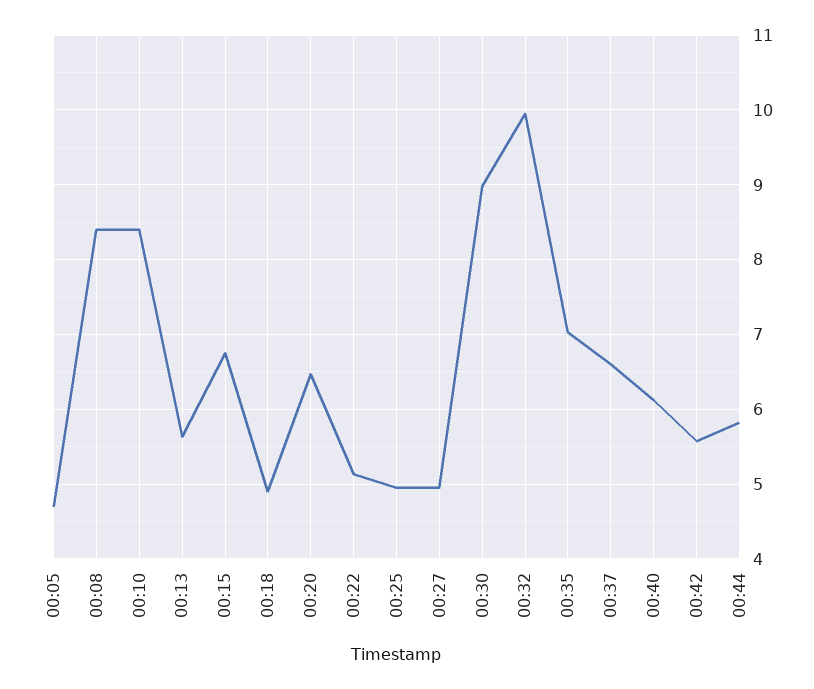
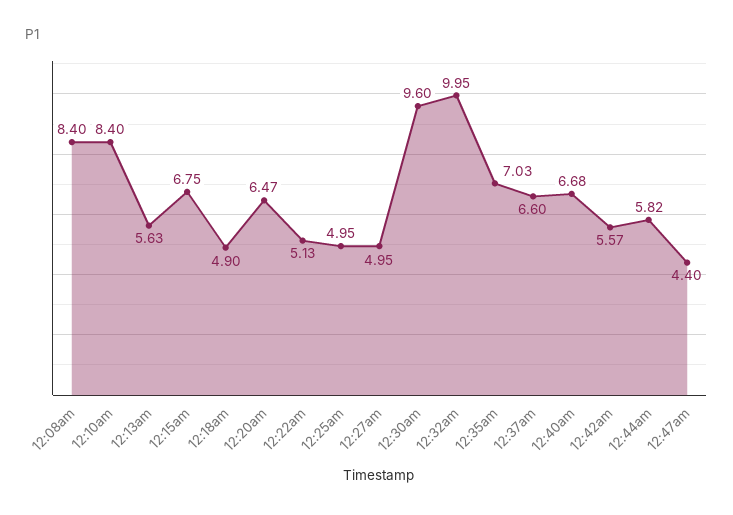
00:05: 4.7 -> none
00:30: 9 -> 9.6
00:40: 6.1 -> 6.68
12:47am: none -> 4.4

